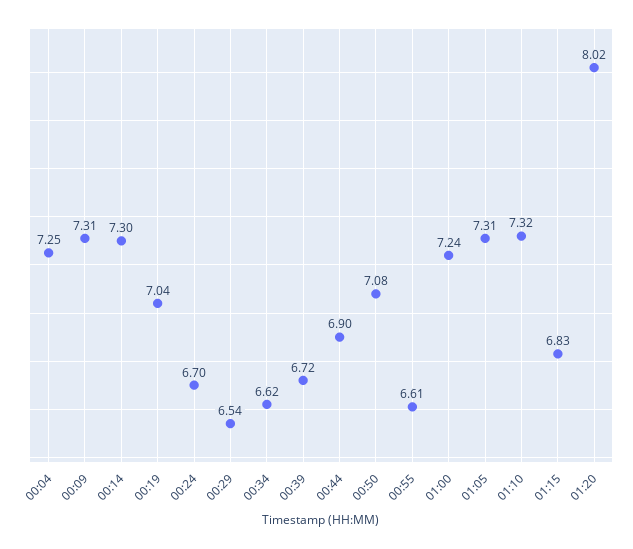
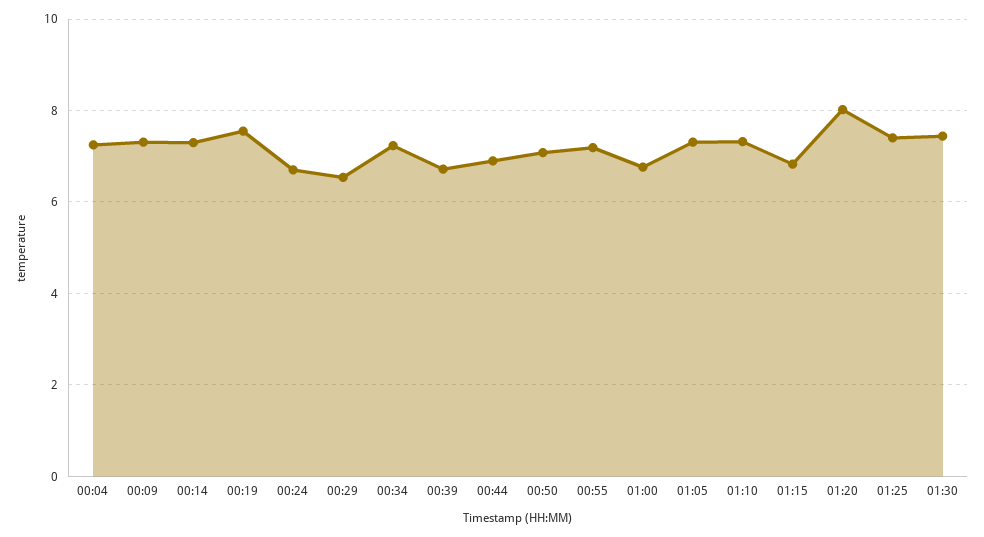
00:19: 7.04 -> 7.6
00:34: 6.62 -> 7.2
00:55: 6.61 -> 7.2
01:00: 7.24 -> 6.8
01:25: none -> 7.4
01:30: none -> 7.4

